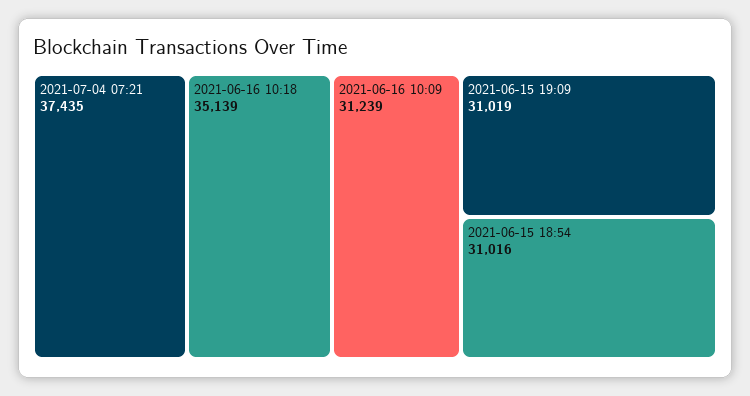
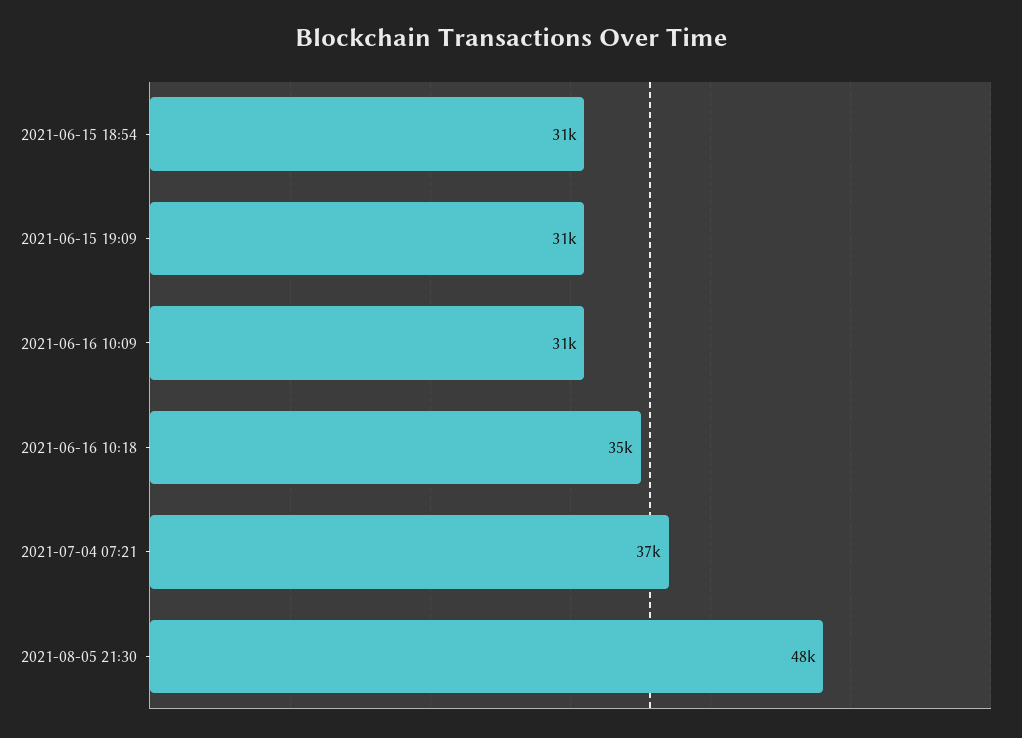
2021-08-05 21:30: none -> 48000

